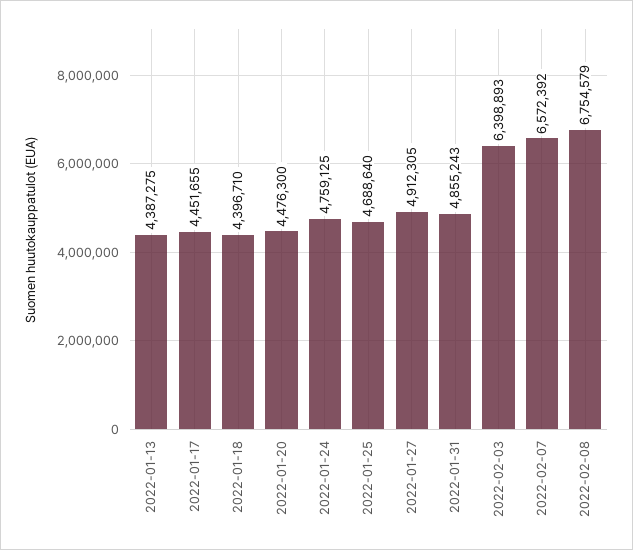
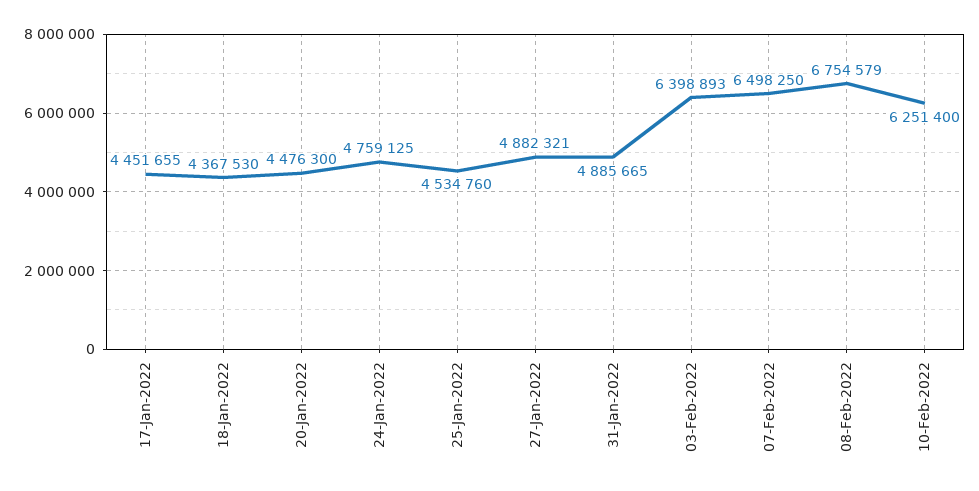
2022-01-13: 4387275 -> none
2022-01-18: 4396710 -> 4367530
2022-01-25: 4688640 -> 4534760
2022-01-27: 4912305 -> 4882321
2022-01-31: 4855243 -> 4885665
2022-02-07: 6572392 -> 6498250
10-Feb-2022: none -> 6251400

